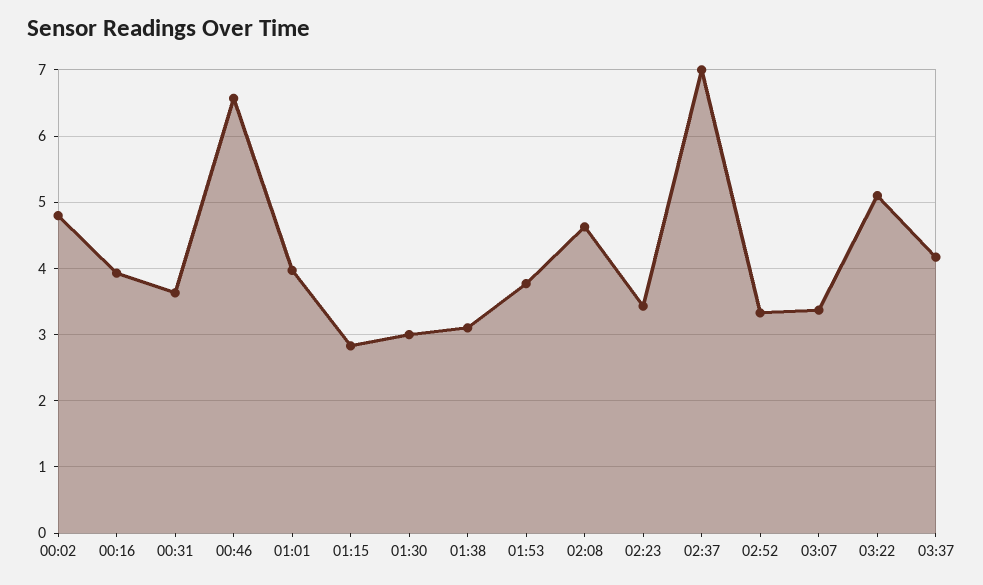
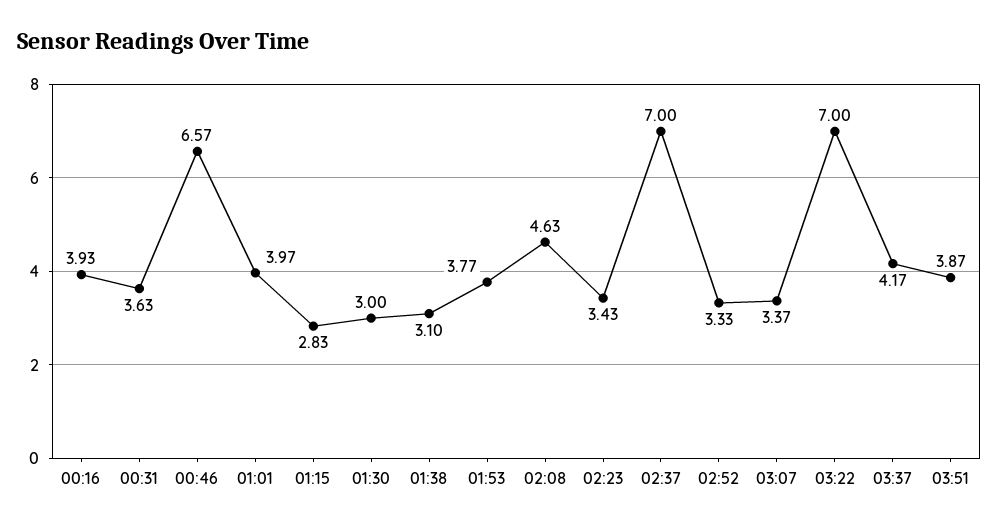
00:02: 4.8 -> none
03:22: 5.1 -> 7
03:51: none -> 3.87

